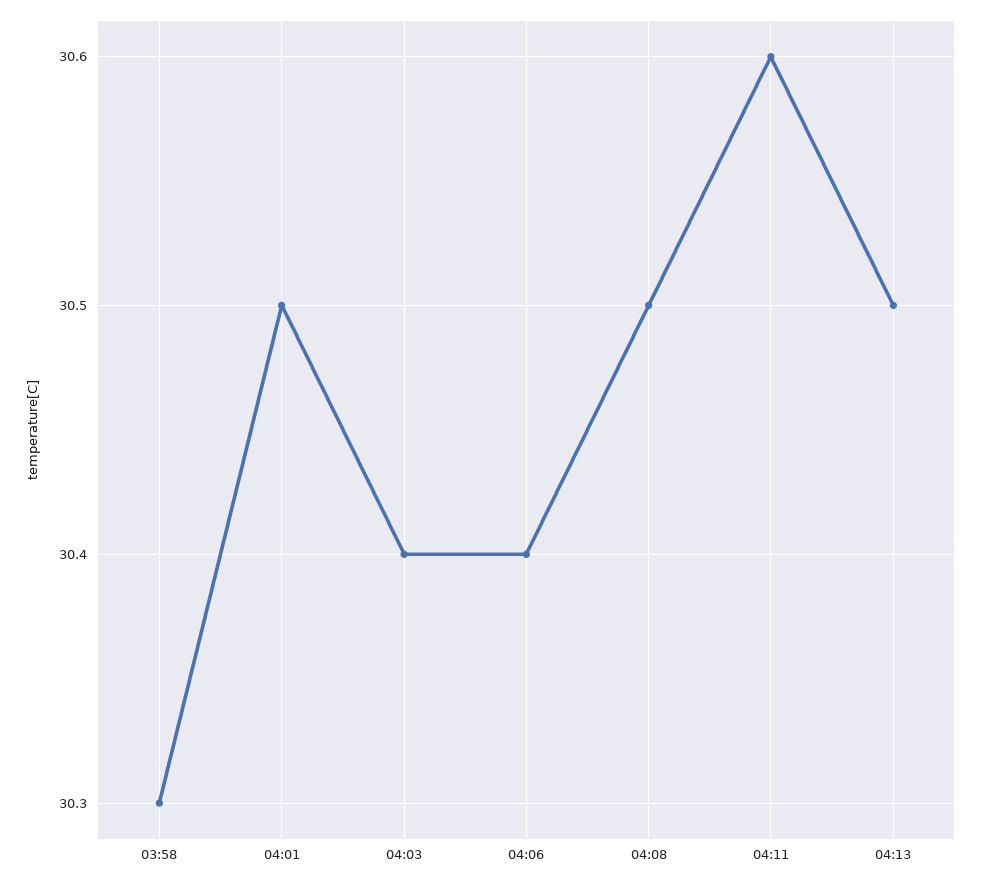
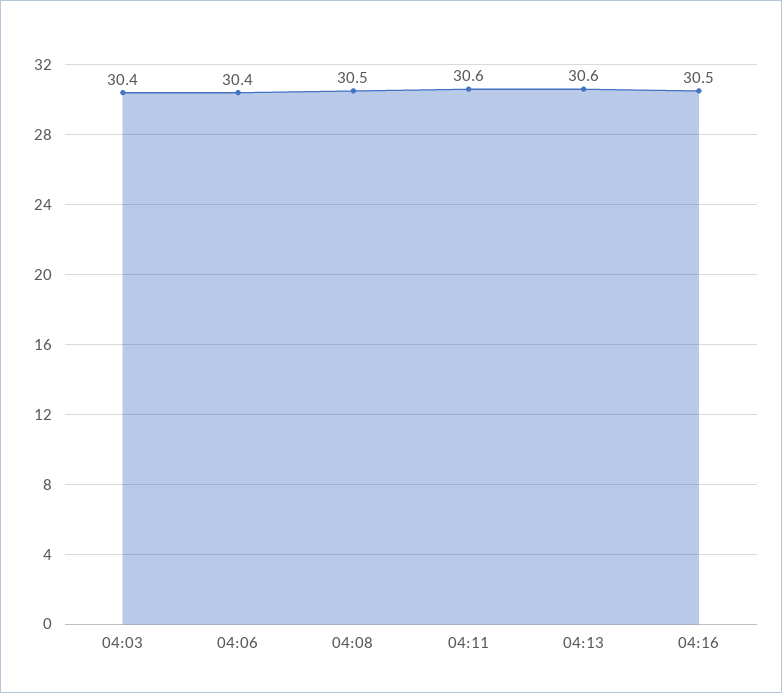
03:58: 30.3 -> none
04:01: 30.5 -> none
04:13: 30.5 -> 30.6
04:16: none -> 30.5

